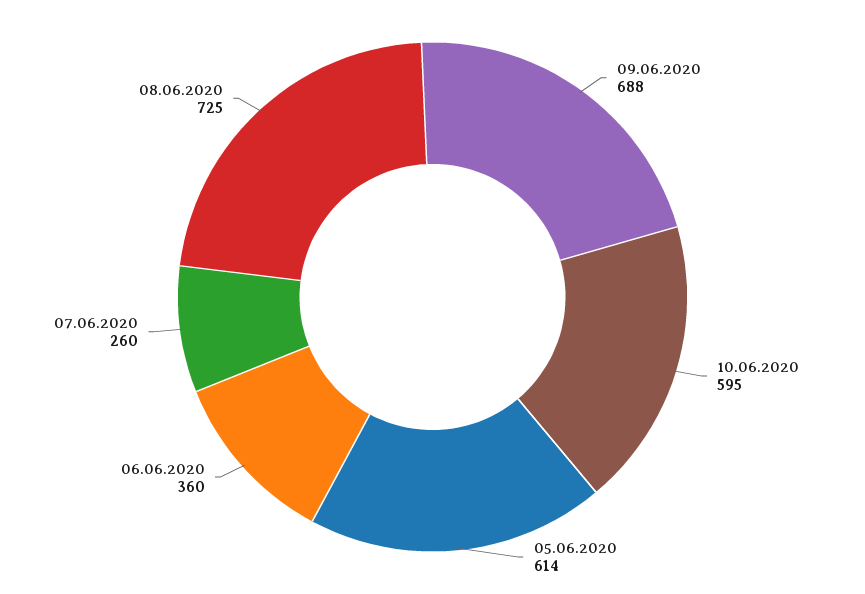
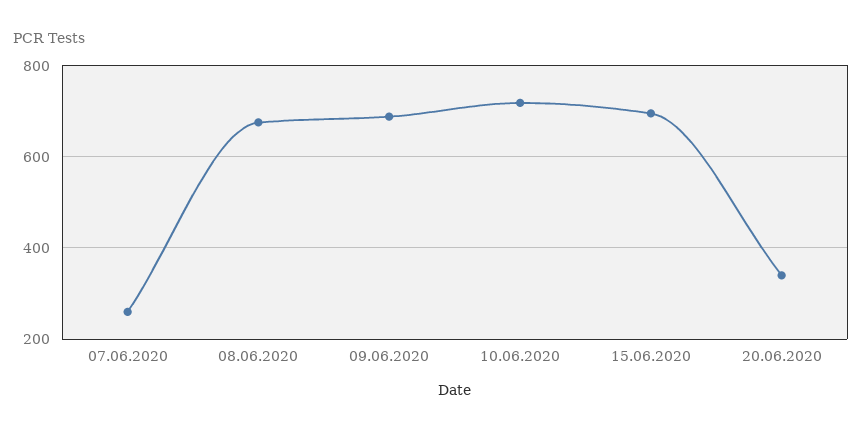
10.06.2020: 595 -> 720
05.06.2020: 614 -> none
06.06.2020: 360 -> none
08.06.2020: 725 -> 680
15.06.2020: none -> 700
20.06.2020: none -> 340

